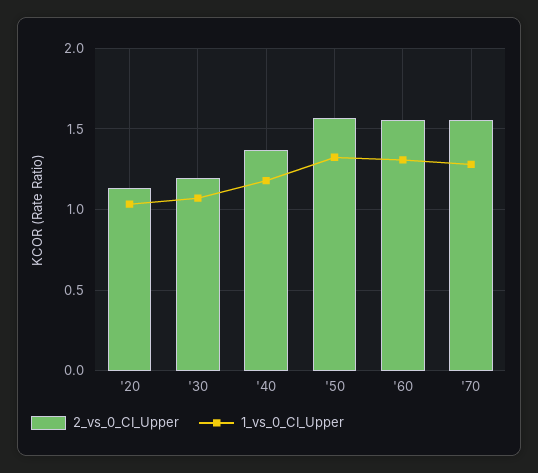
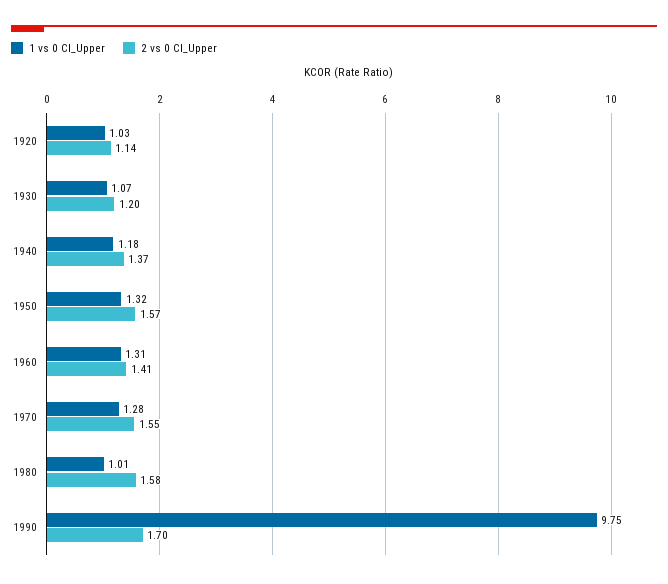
2_vs_0_CI_Upper, '60: 1.55 -> 1.41
1_vs_0_CI_Upper, 1980: none -> 1.01
2_vs_0_CI_Upper, 1980: none -> 1.58
1_vs_0_CI_Upper, 1990: none -> 9.75
2_vs_0_CI_Upper, 1990: none -> 1.7

